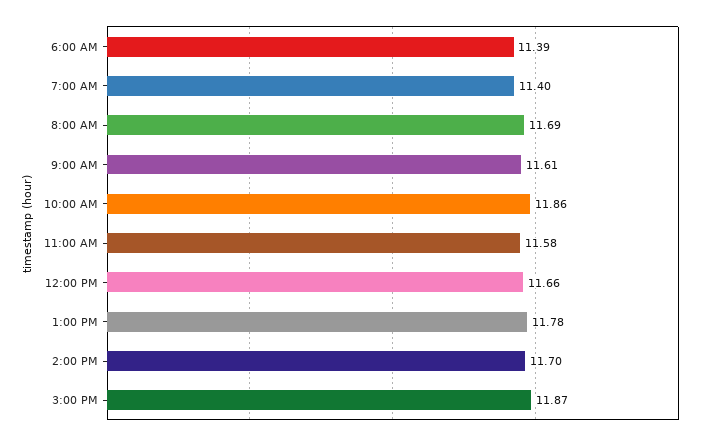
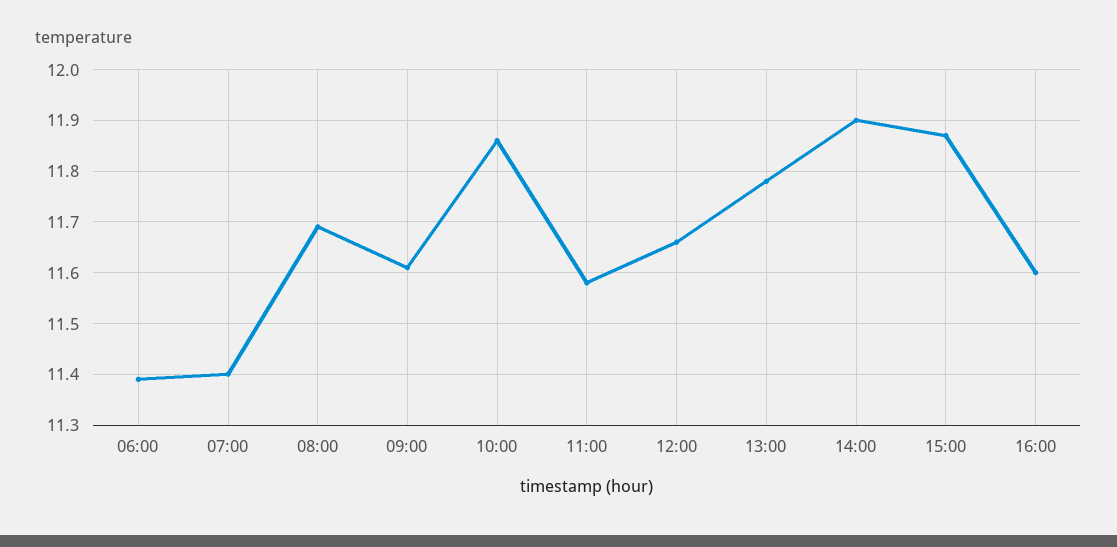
2:00 PM: 11.7 -> 11.9
16:00: none -> 11.6

